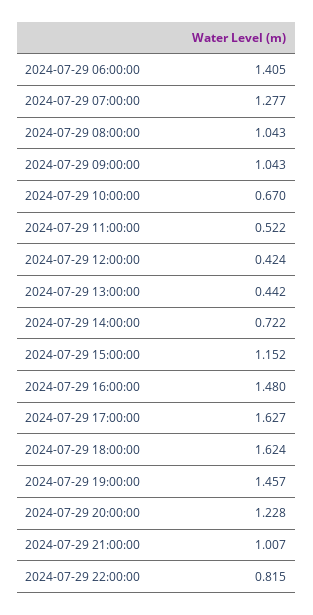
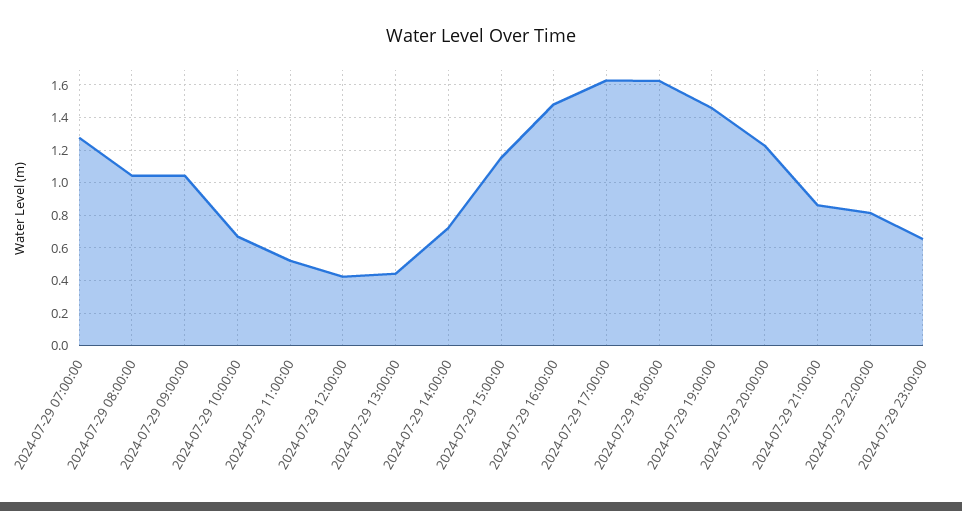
2024-07-29 06:00:00: 1.405 -> none
2024-07-29 21:00:00: 1.007 -> 0.85
2024-07-29 23:00:00: none -> 0.65

